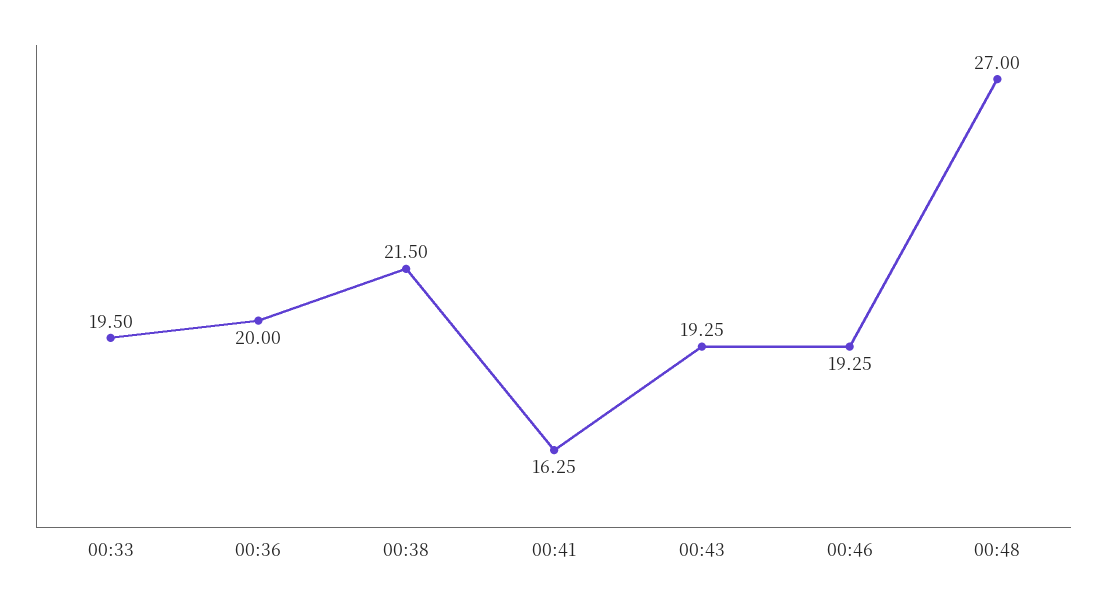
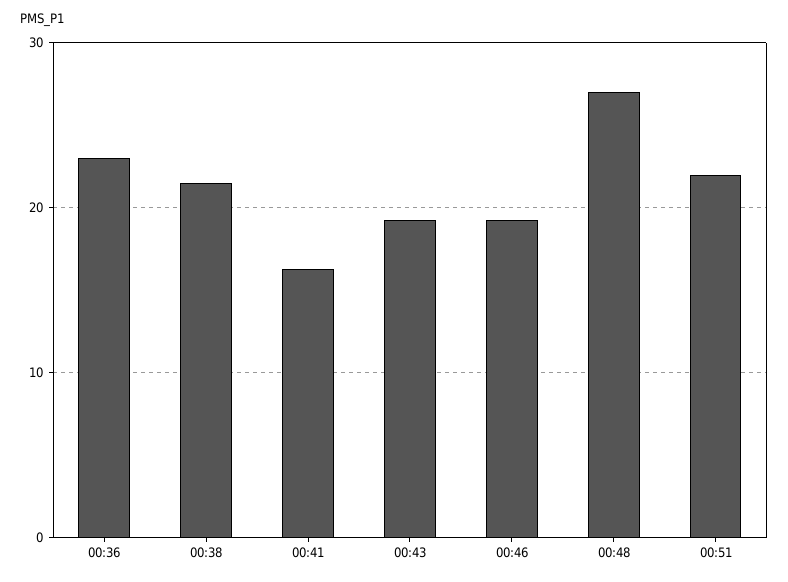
00:33: 19.5 -> none
00:36: 20 -> 23
00:51: none -> 22

